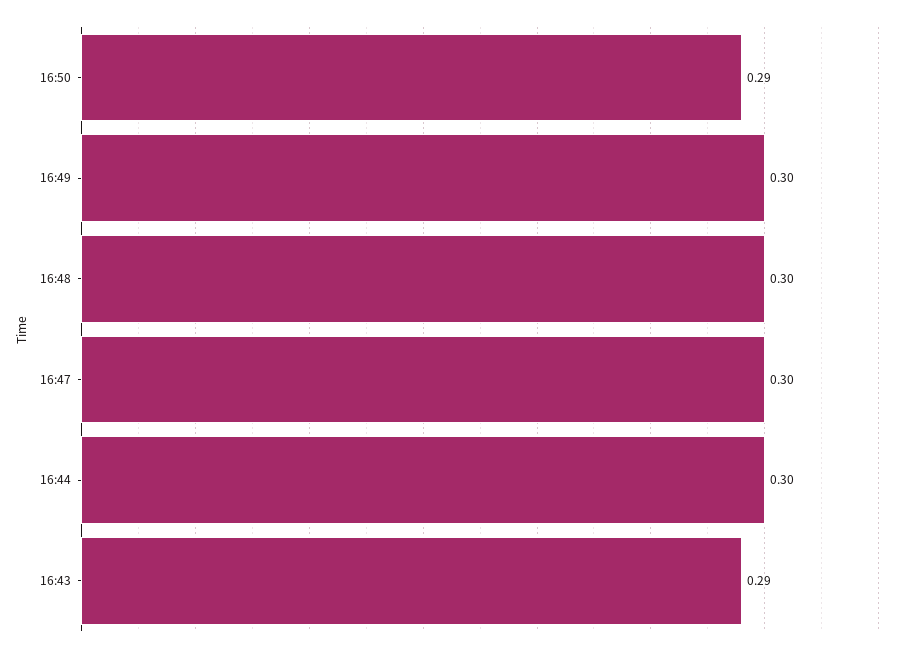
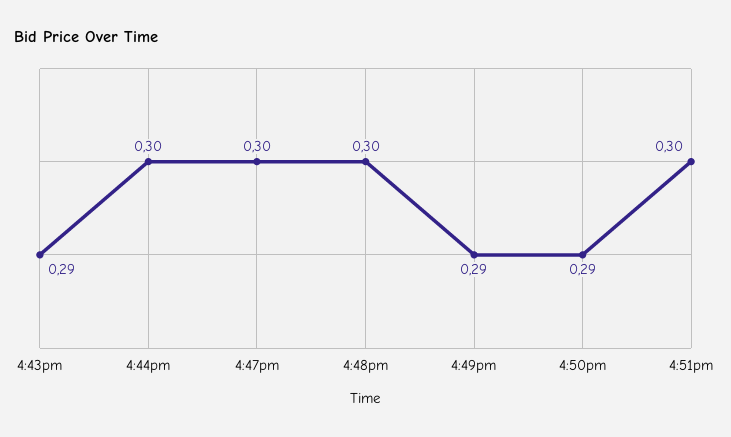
16:49: 0.3 -> 0.29
4:51pm: none -> 0.3

